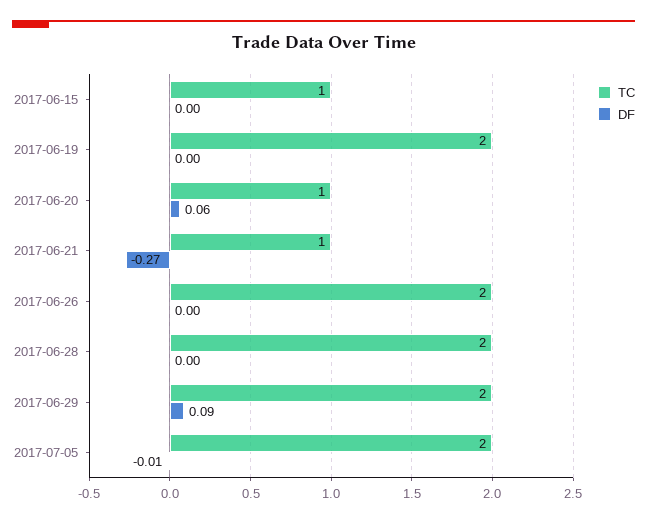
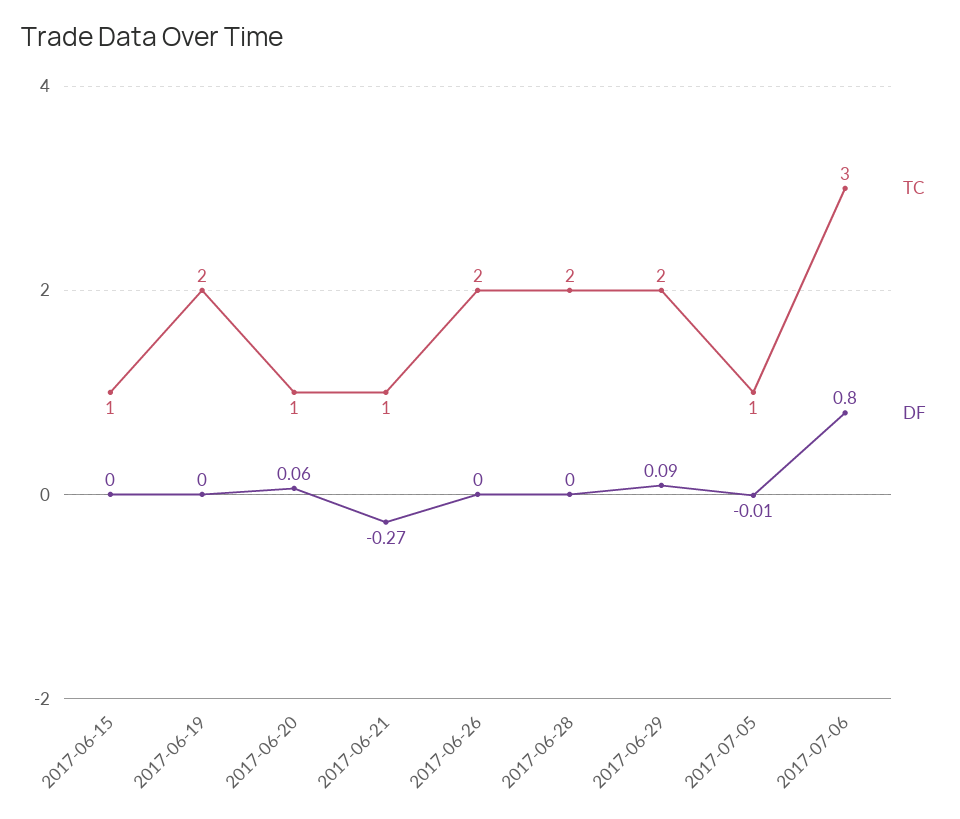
TC, 2017-07-05: 2 -> 1
TC, 2017-07-06: none -> 3
DF, 2017-07-06: none -> 0.8

